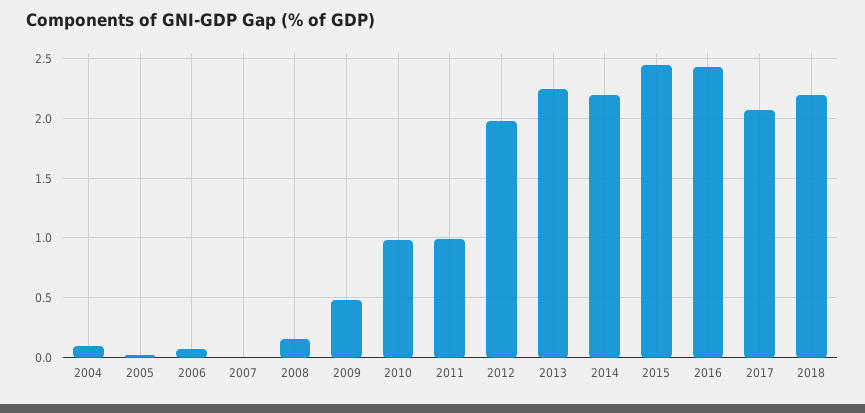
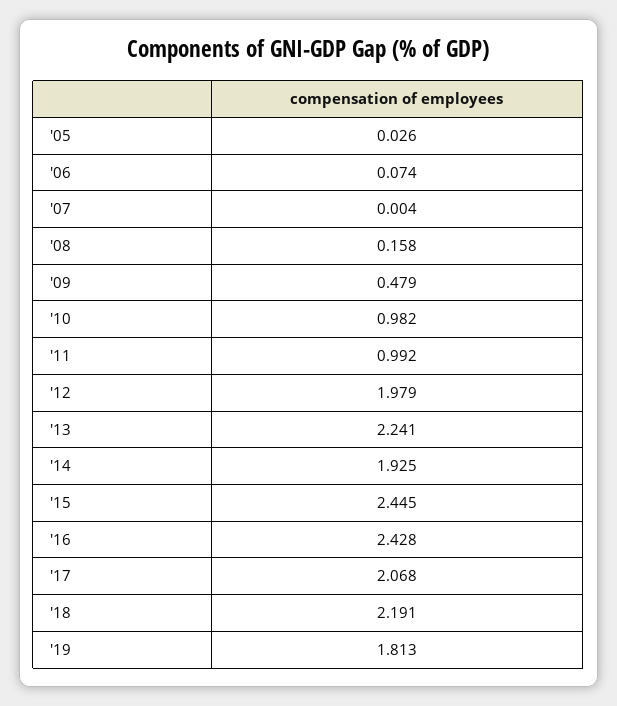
2004: 0.1 -> none
2014: 2.2 -> 1.925
'19: none -> 1.813

